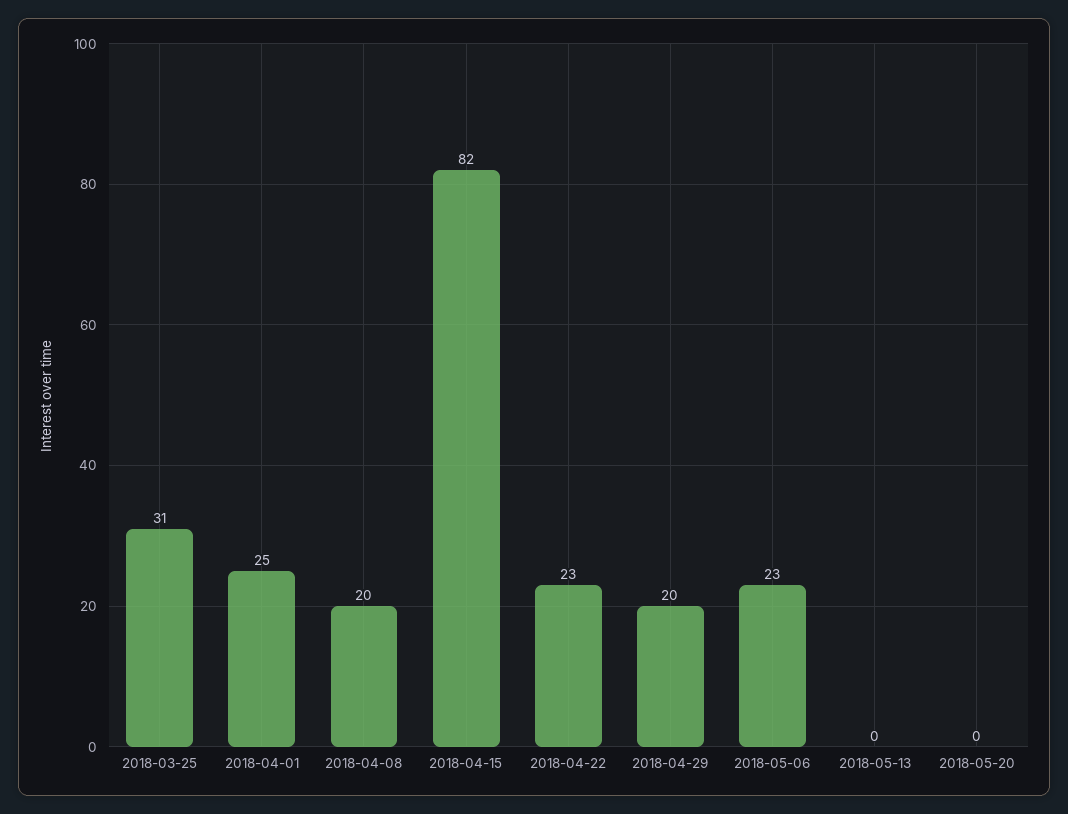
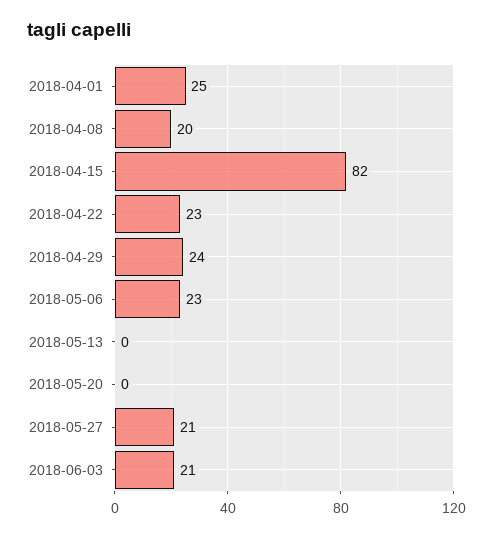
2018-03-25: 31 -> none
2018-04-29: 20 -> 24
2018-05-27: none -> 21
2018-06-03: none -> 21

